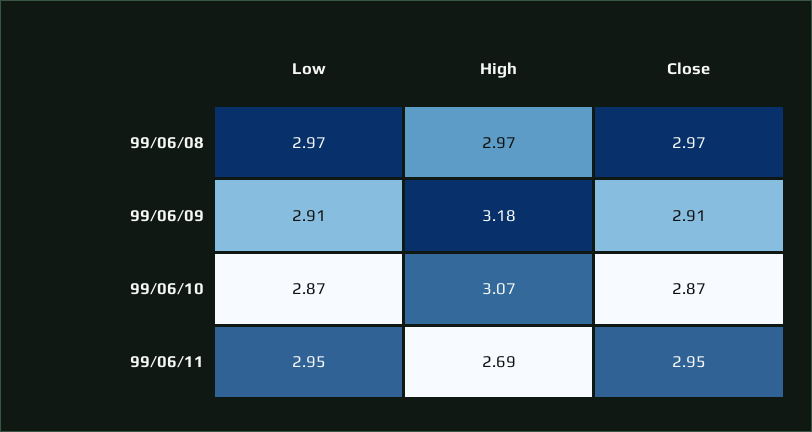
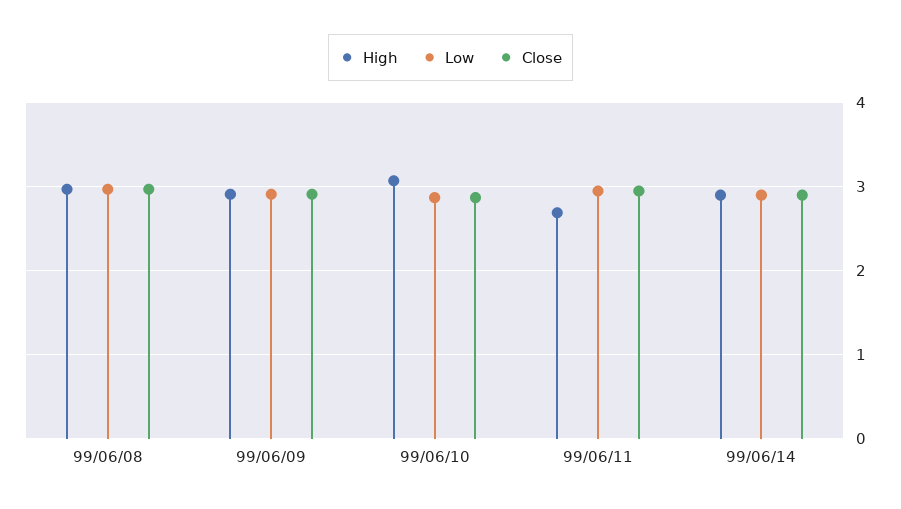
High, 99/06/09: 3.18 -> 2.9
High, 99/06/14: none -> 2.9
Low, 99/06/14: none -> 2.9
Close, 99/06/14: none -> 2.9

